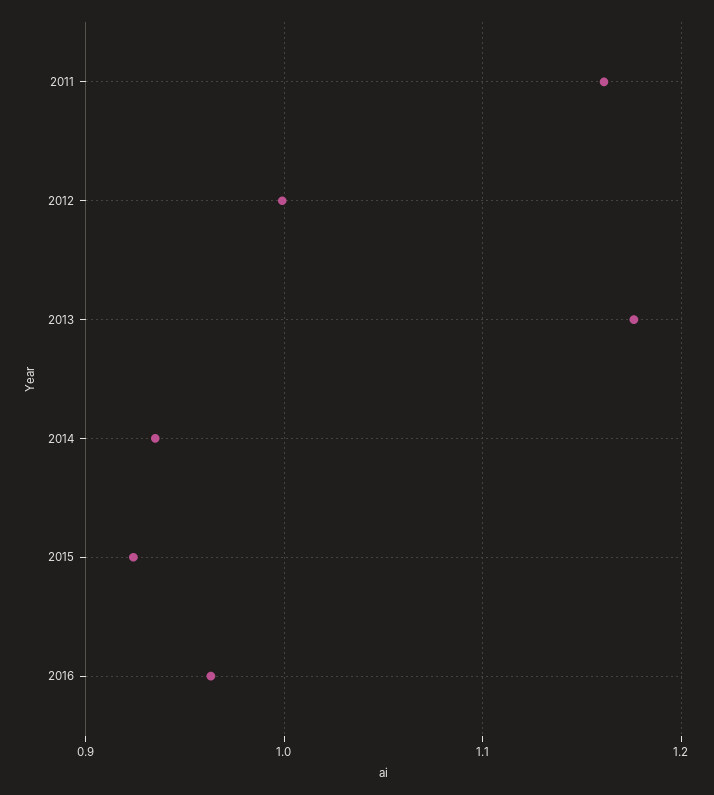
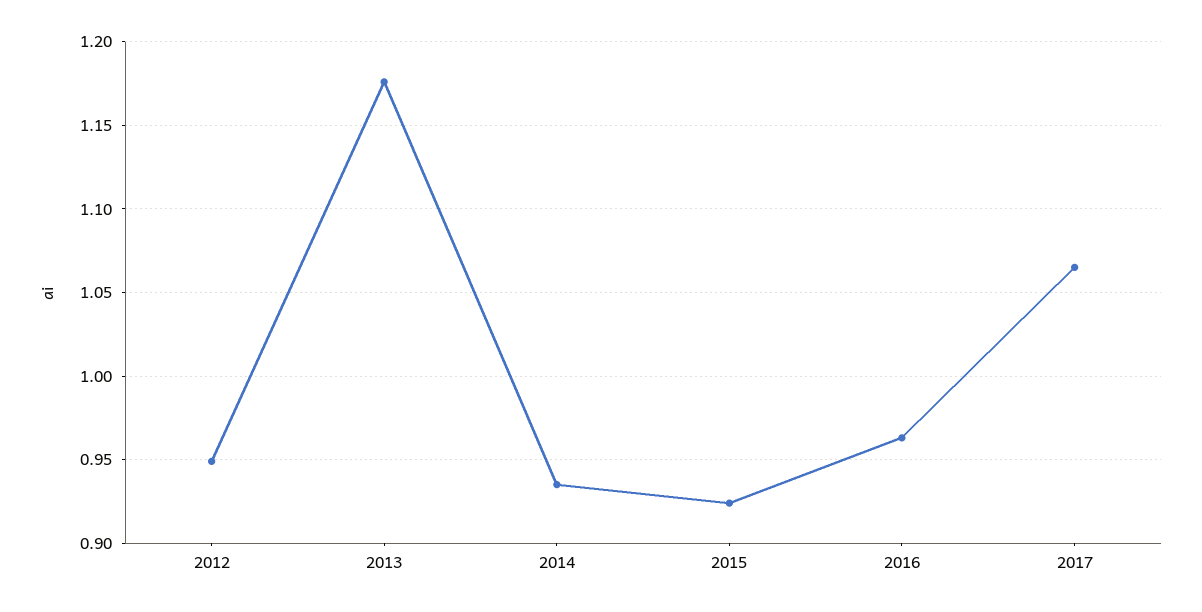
2011: 1.16 -> none
2012: 1 -> 0.95
2017: none -> 1.065

